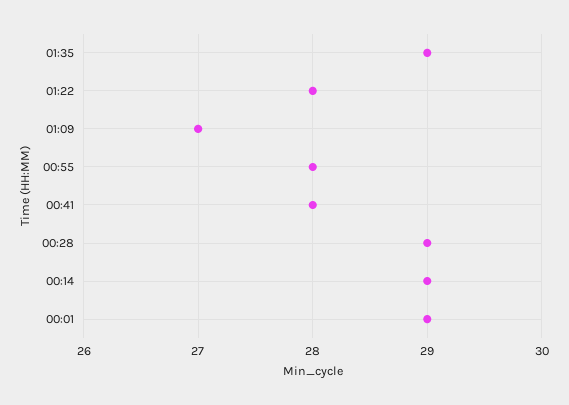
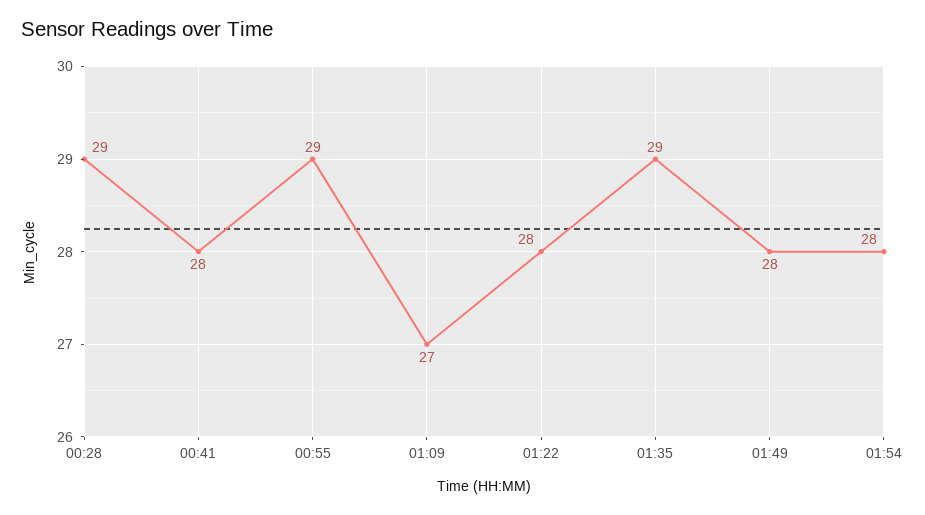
00:55: 28 -> 29
00:14: 29 -> none
00:01: 29 -> none
01:49: none -> 28
01:54: none -> 28

